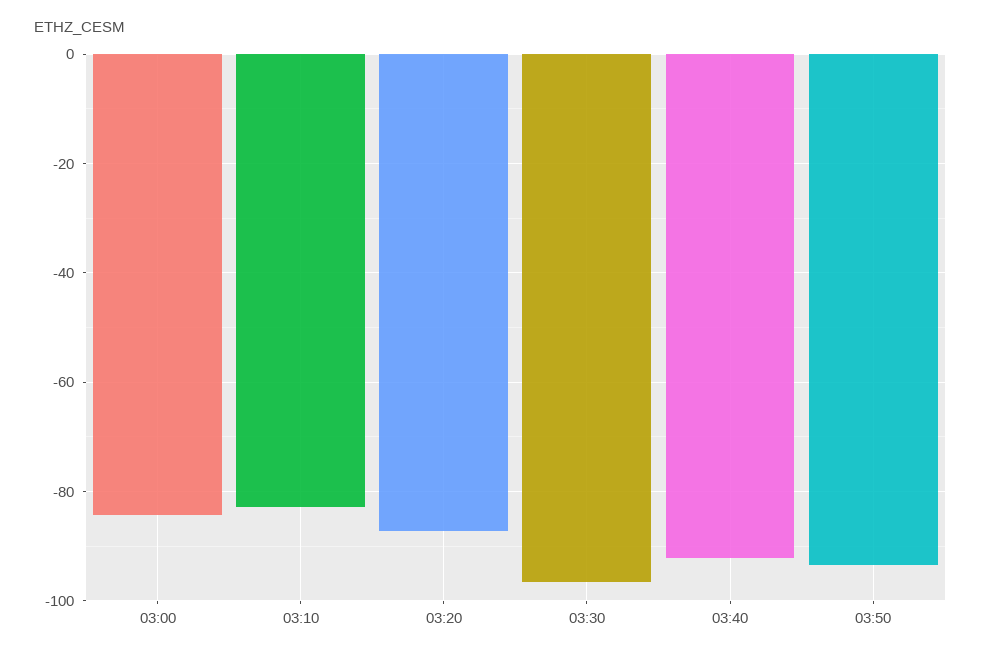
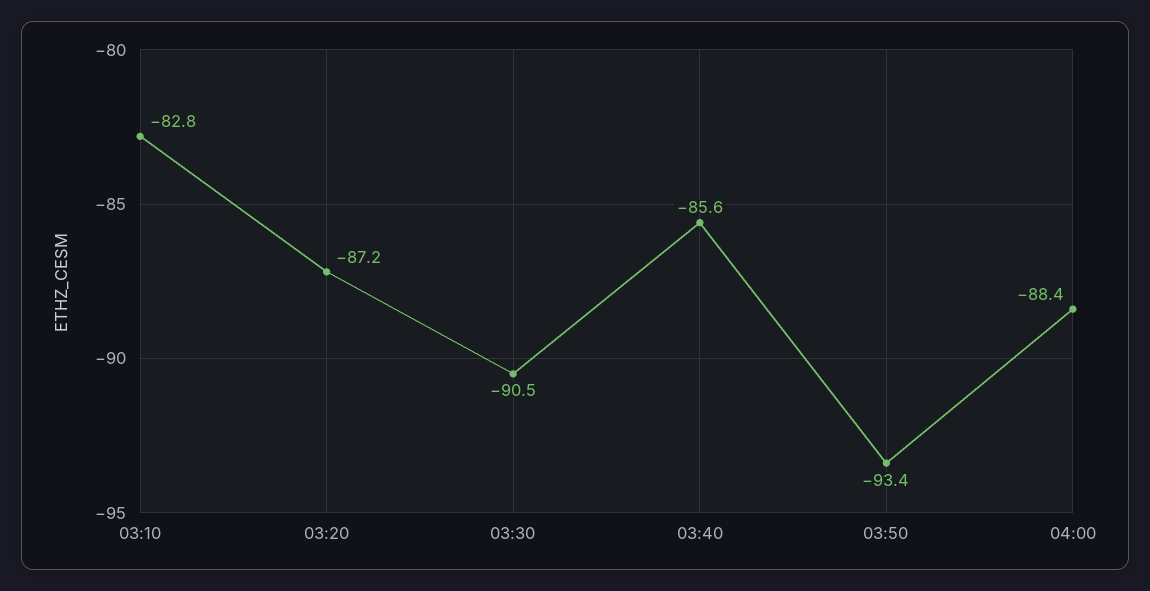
03:00: -84 -> none
03:30: -96 -> -90.5
03:40: -92 -> -85.6
04:00: none -> -88.4

